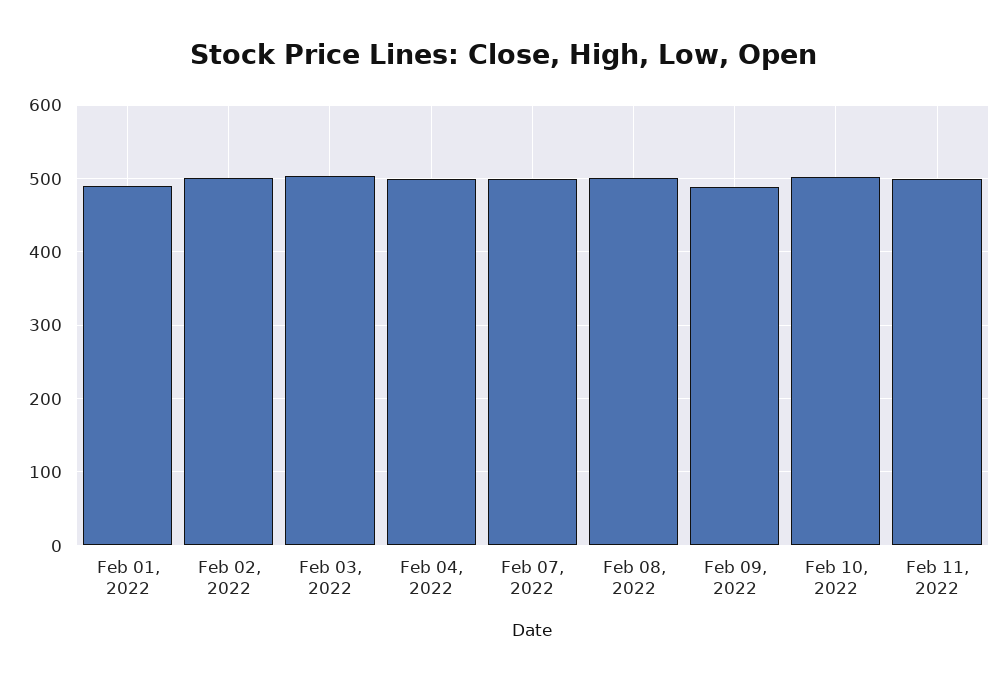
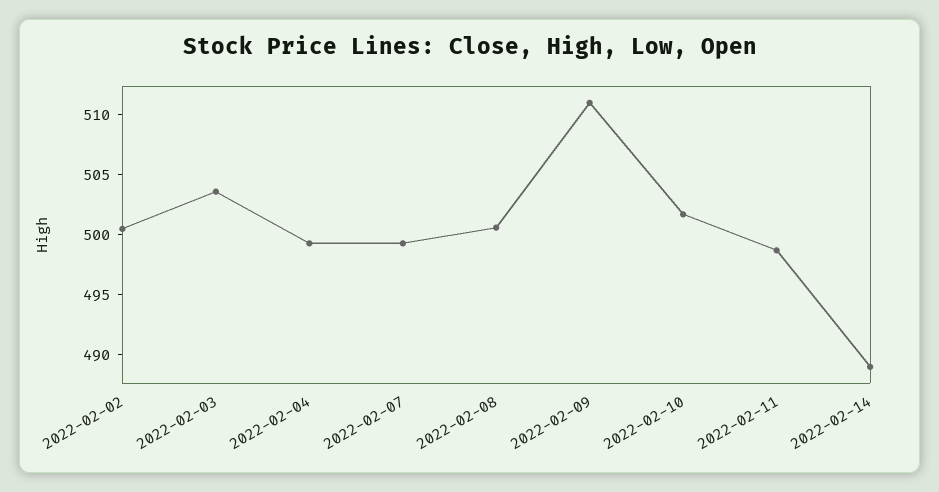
Feb 01, 2022: 490 -> none
Feb 09, 2022: 490 -> 511
2022-02-14: none -> 489

